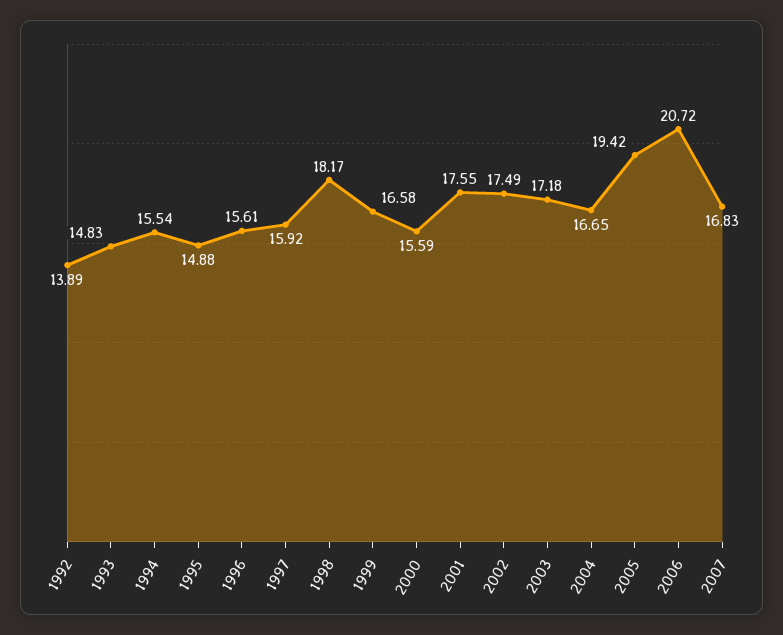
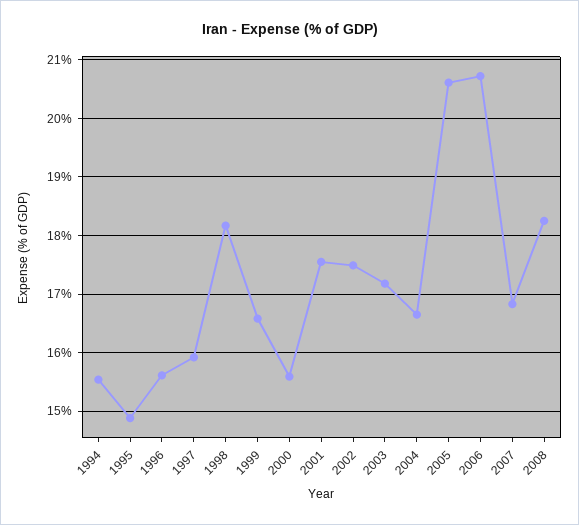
1992: 13.89 -> none
1993: 14.83 -> none
2005: 19.42 -> 20.6
2008: none -> 18.2

